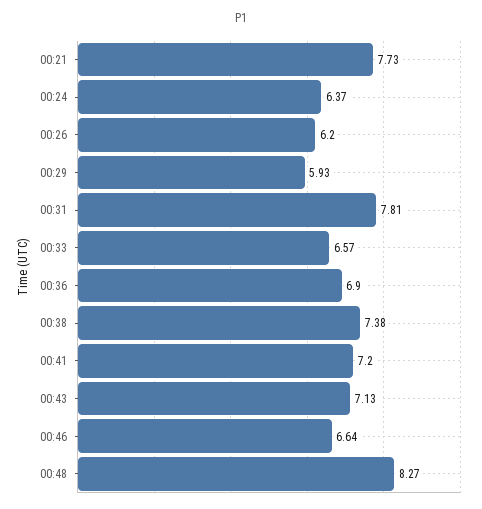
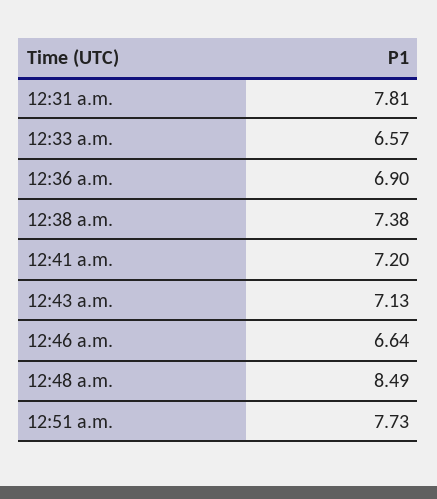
00:21: 7.73 -> none
00:24: 6.37 -> none
00:26: 6.2 -> none
00:29: 5.93 -> none
00:48: 8.27 -> 8.49
12:51 a.m.: none -> 7.73

